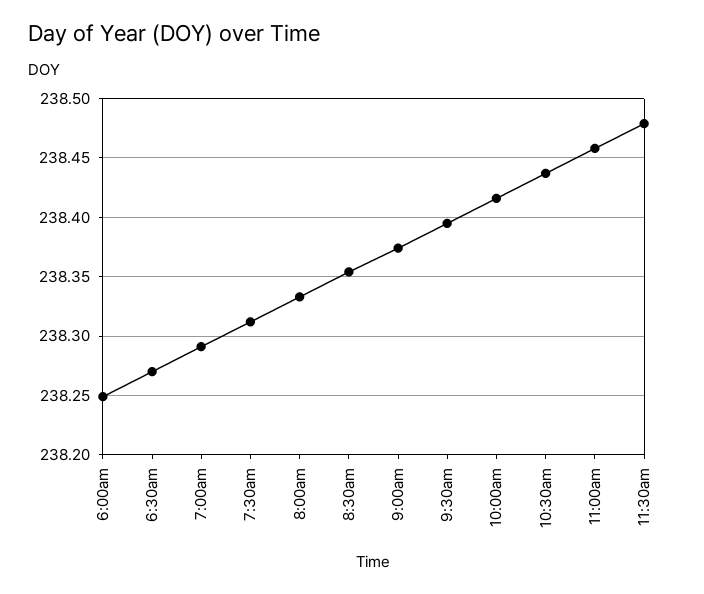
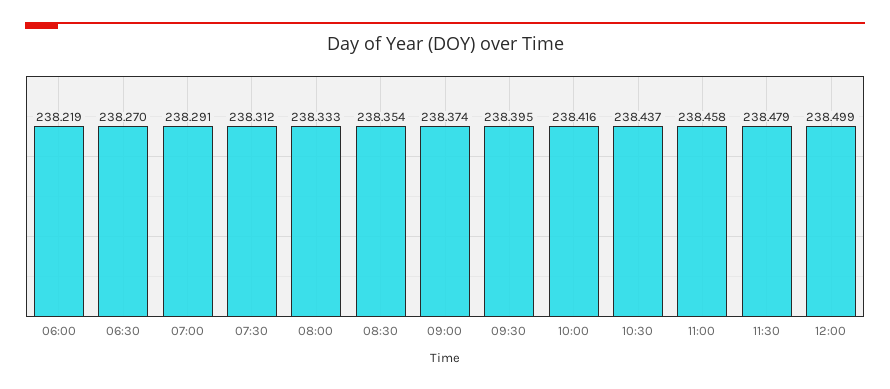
6:00am: 238.25 -> 238.219
12:00: none -> 238.499

